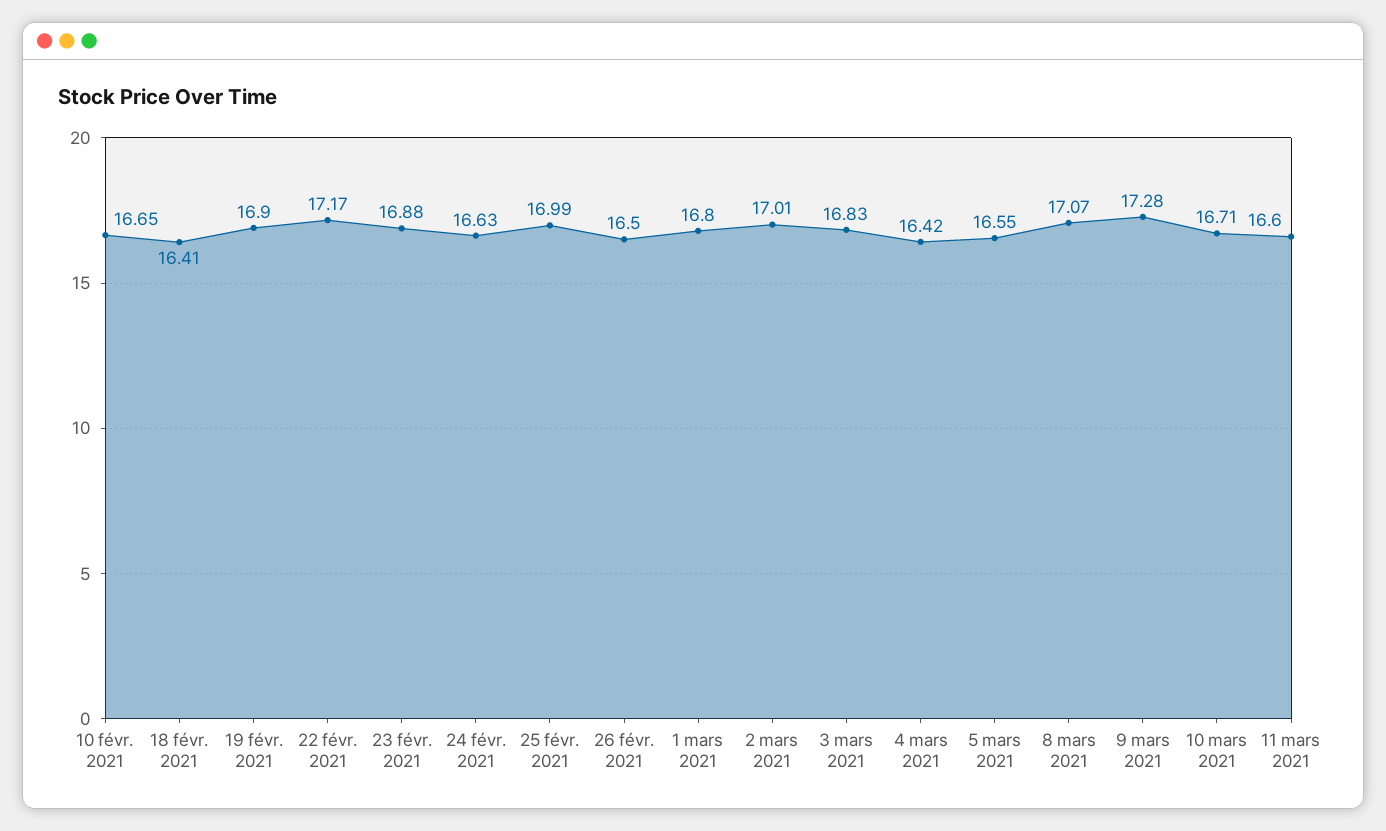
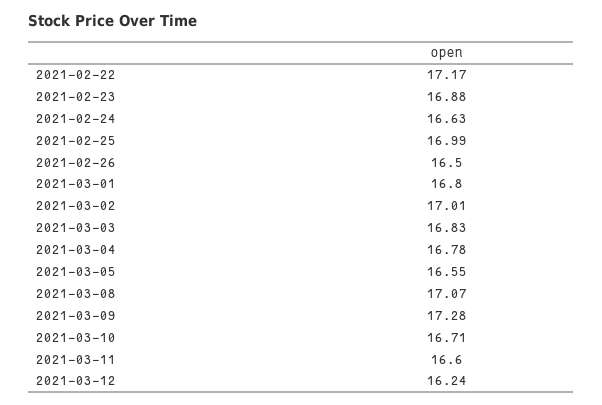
10 févr. 2021: 16.65 -> none
18 févr. 2021: 16.41 -> none
19 févr. 2021: 16.9 -> none
4 mars 2021: 16.42 -> 16.78
2021-03-12: none -> 16.24

